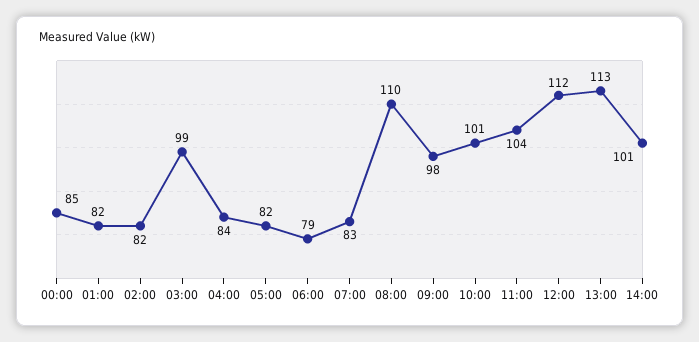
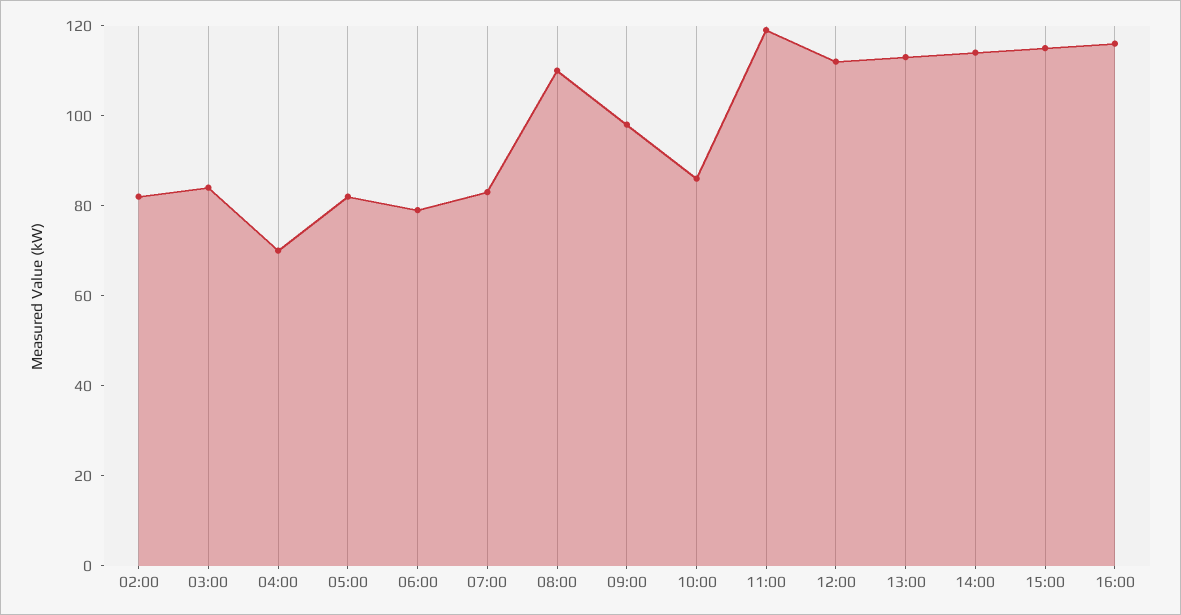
00:00: 85 -> none
01:00: 82 -> none
03:00: 99 -> 85
04:00: 84 -> 70
10:00: 101 -> 85
11:00: 104 -> 120
14:00: 101 -> 115
15:00: none -> 115
16:00: none -> 115

